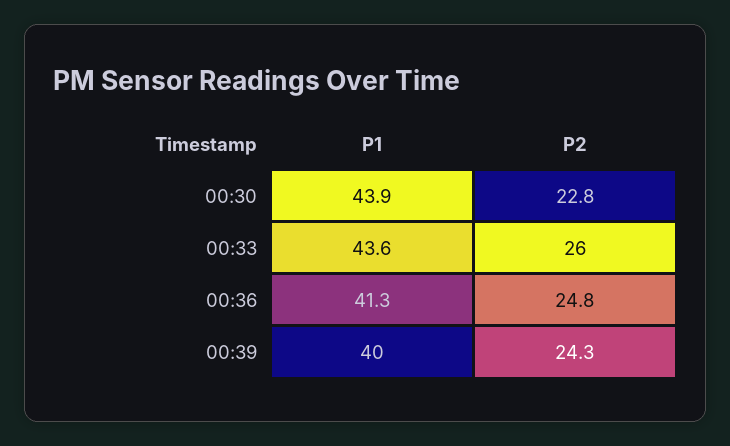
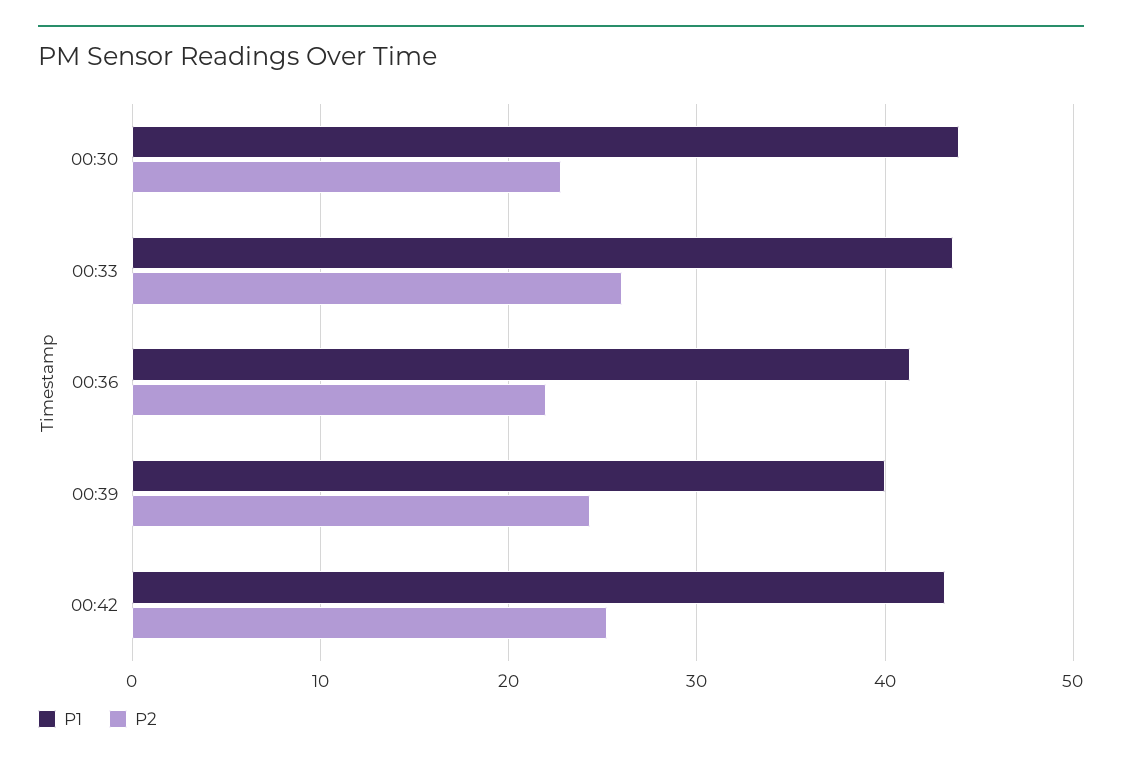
P2, 00:36: 24.8 -> 22
P1, 00:42: none -> 43
P2, 00:42: none -> 25

